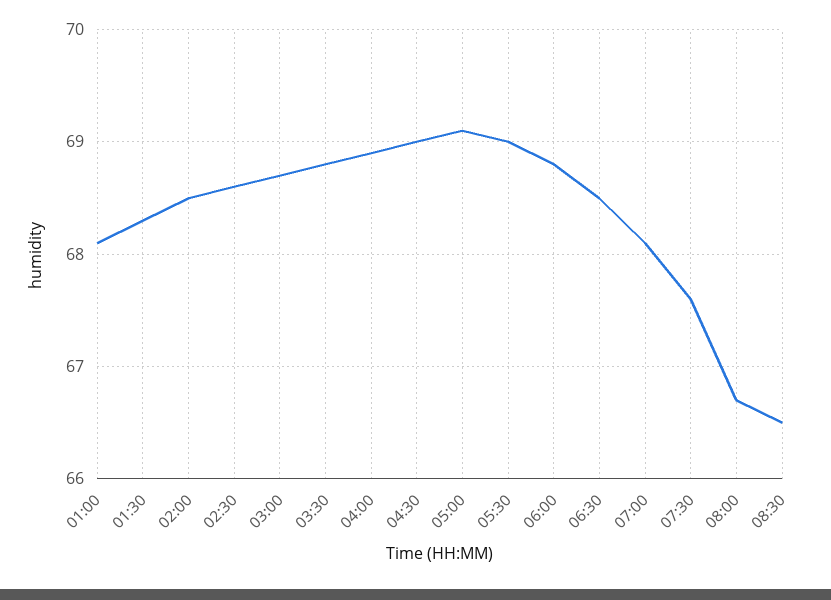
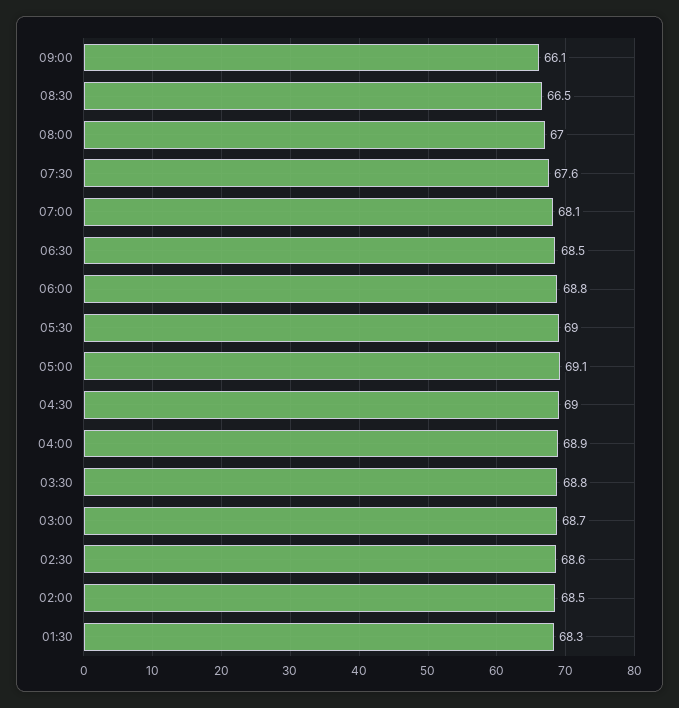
01:00: 68.1 -> none
08:00: 66.7 -> 67
09:00: none -> 66.1

